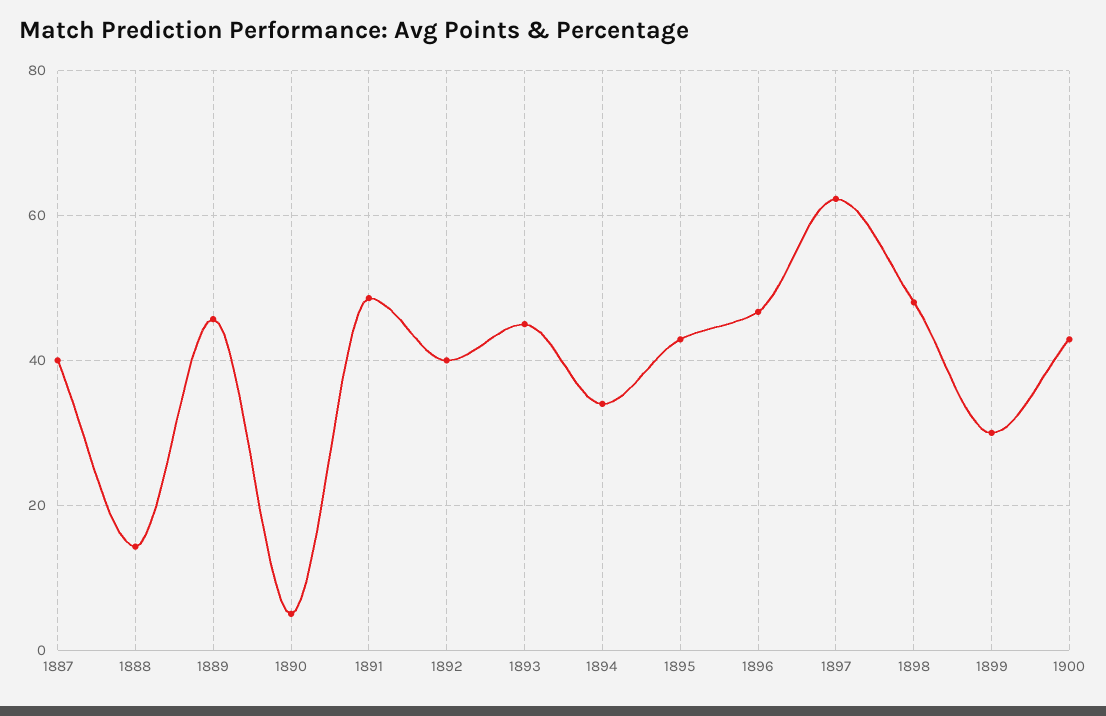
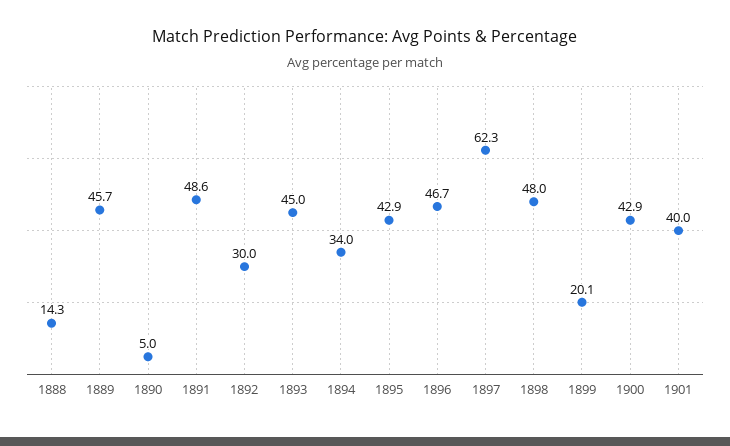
1887: 40 -> none
1892: 40 -> 30
1899: 30 -> 20.1
1901: none -> 40

